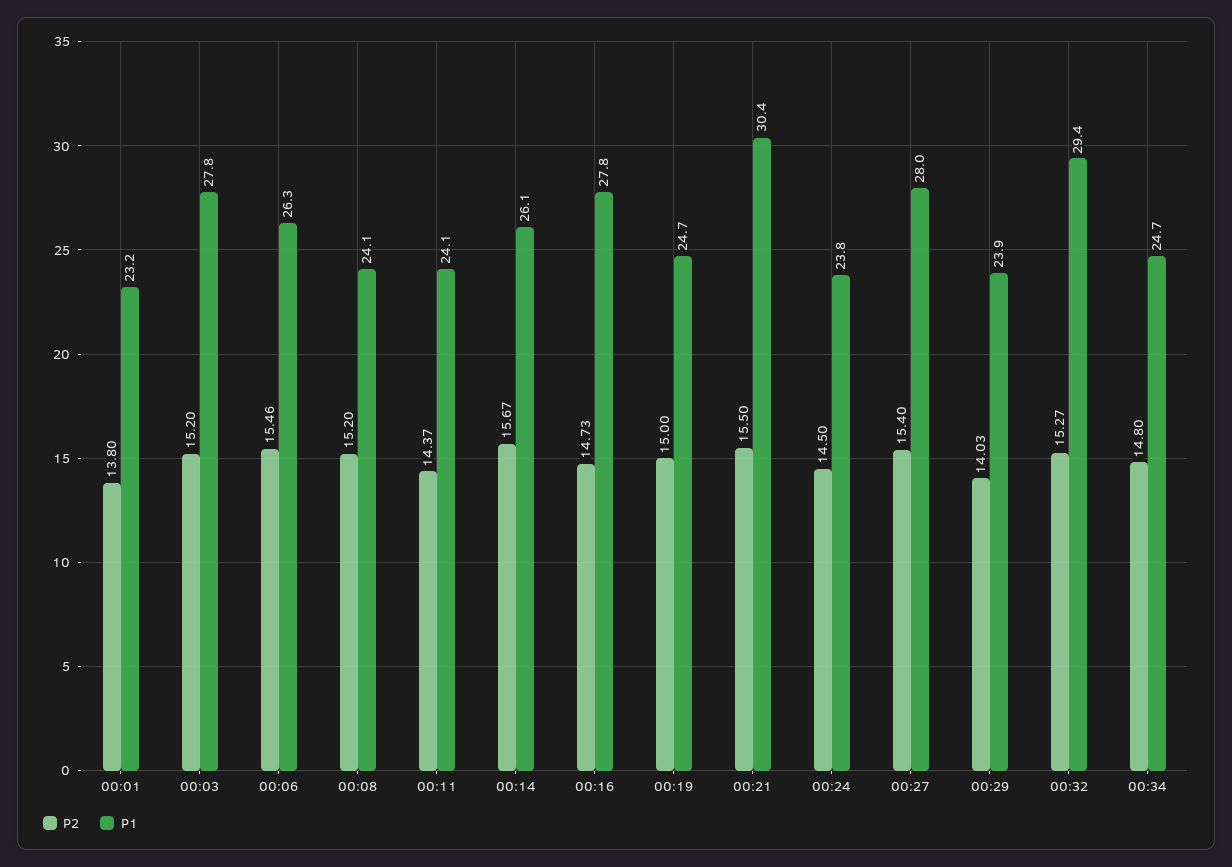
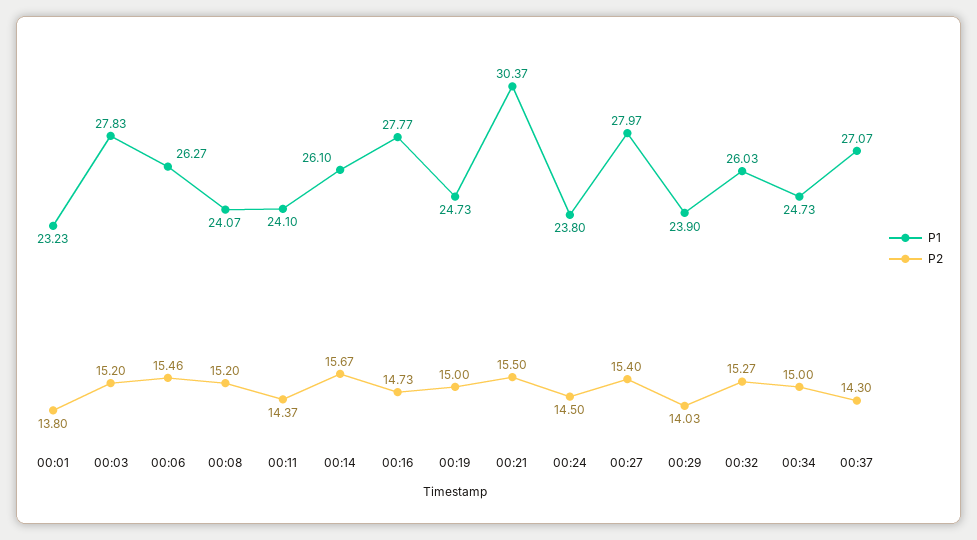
P1, 00:32: 29.4 -> 26.03
P2, 00:34: 14.8 -> 15
P1, 00:37: none -> 27.07
P2, 00:37: none -> 14.3

